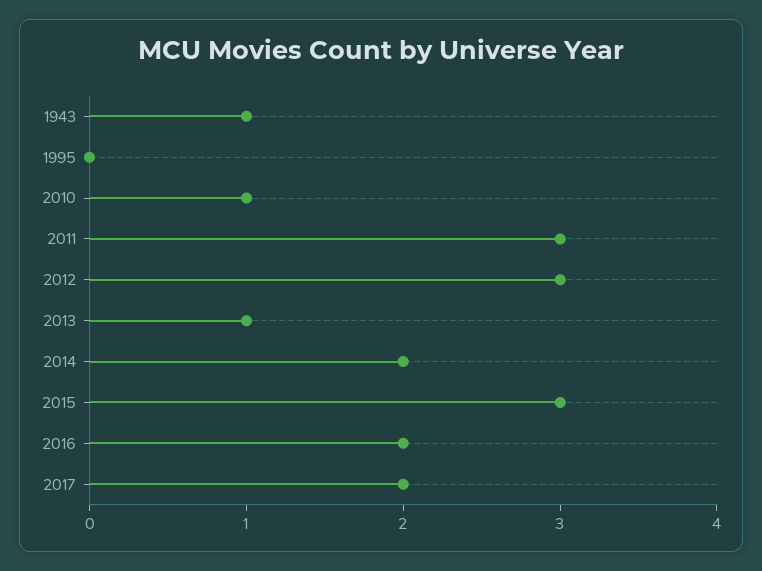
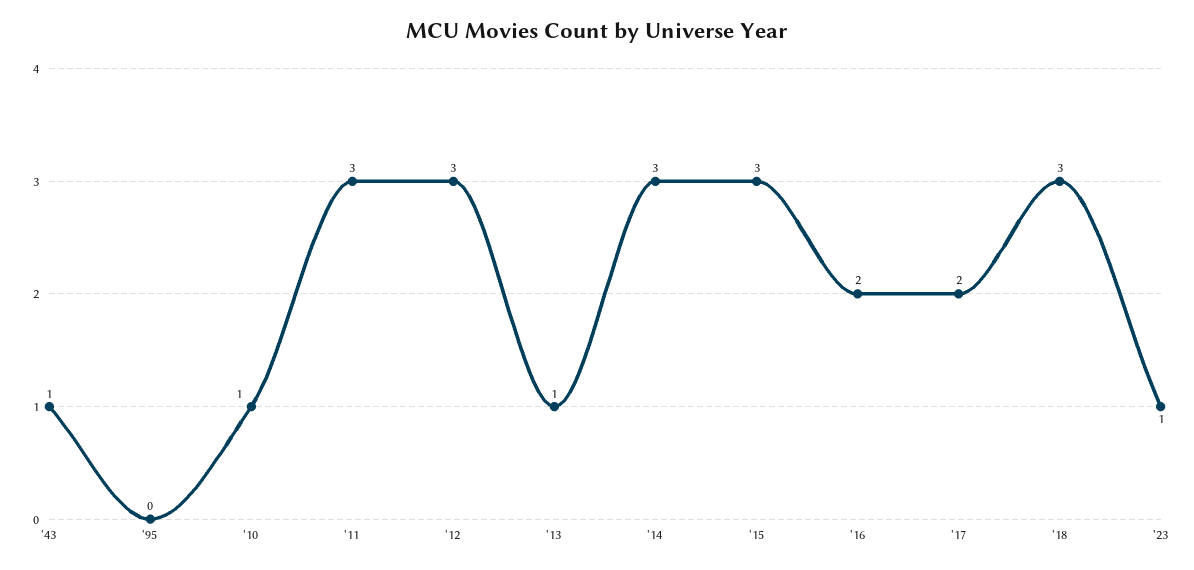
2014: 2 -> 3
'18: none -> 3
'23: none -> 1

